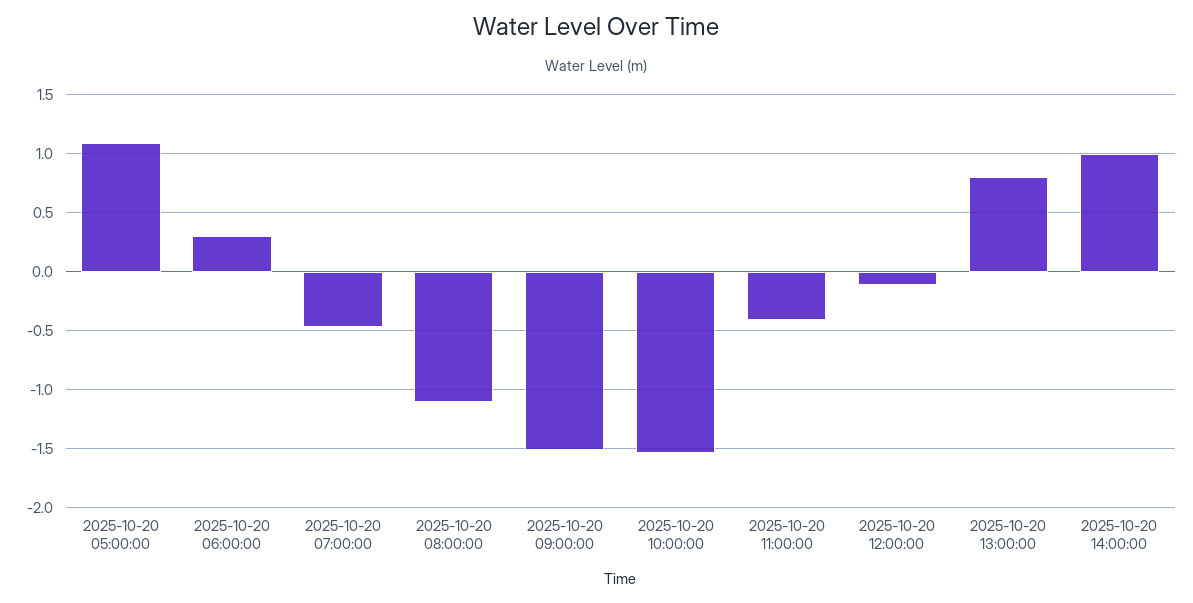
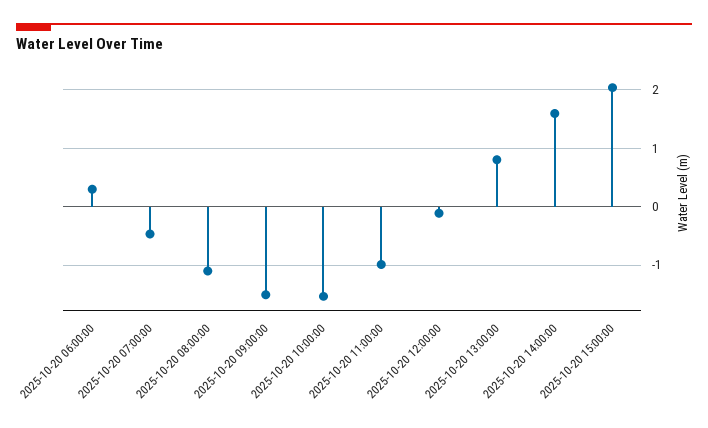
2025-10-20 05:00:00: 1.1 -> none
2025-10-20 11:00:00: -0.4 -> -1
2025-10-20 14:00:00: 1 -> 1.6
2025-10-20 15:00:00: none -> 2

